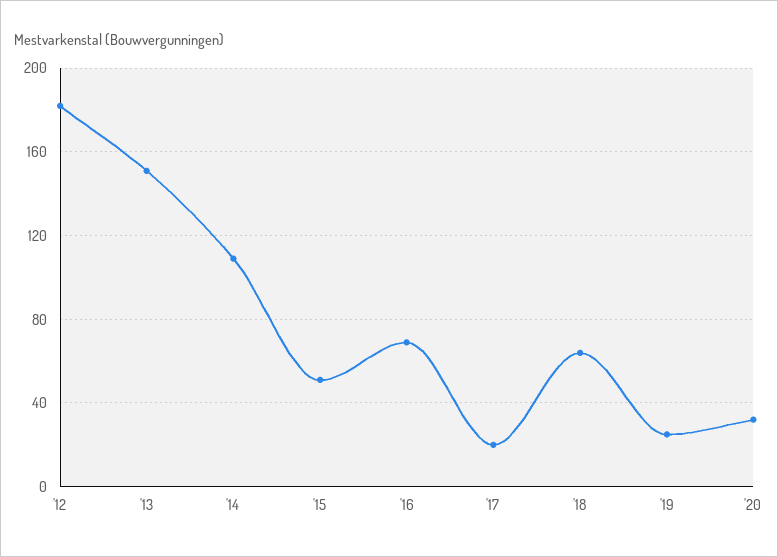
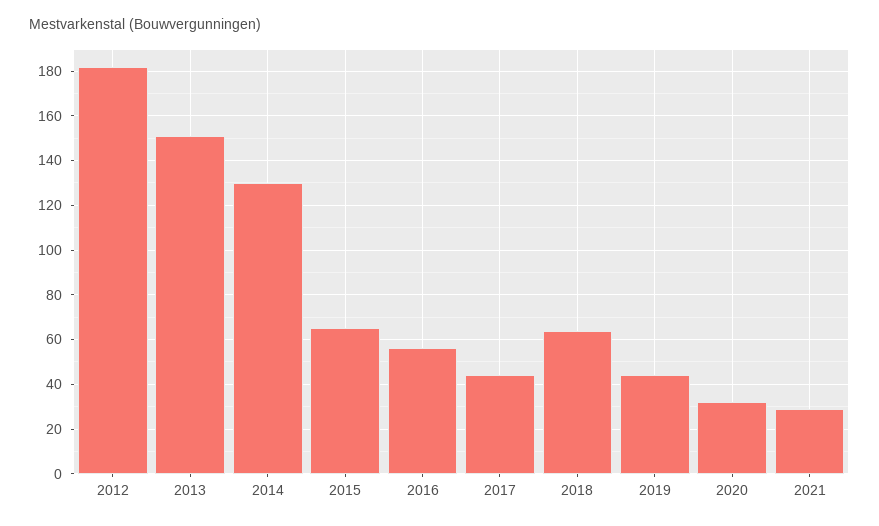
'14: 110 -> 130
'15: 50 -> 65
'16: 70 -> 55
'17: 20 -> 45
'19: 25 -> 45
2021: none -> 30

